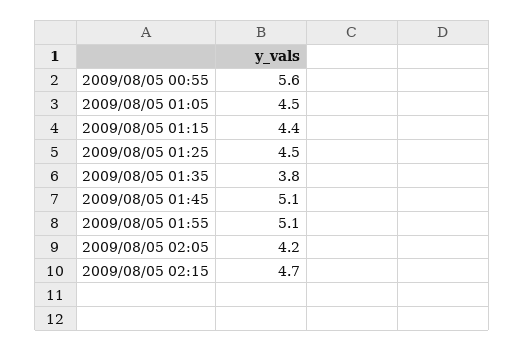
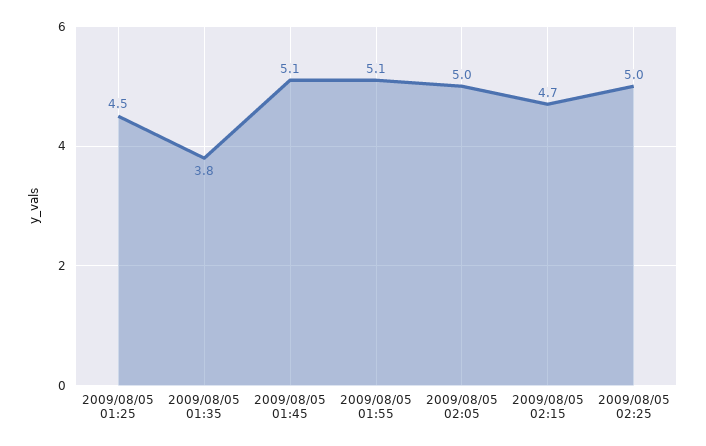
2009/08/05 00:55: 5.6 -> none
2009/08/05 01:05: 4.5 -> none
2009/08/05 01:15: 4.4 -> none
2009/08/05 02:05: 4.2 -> 5
2009/08/05 02:25: none -> 5

